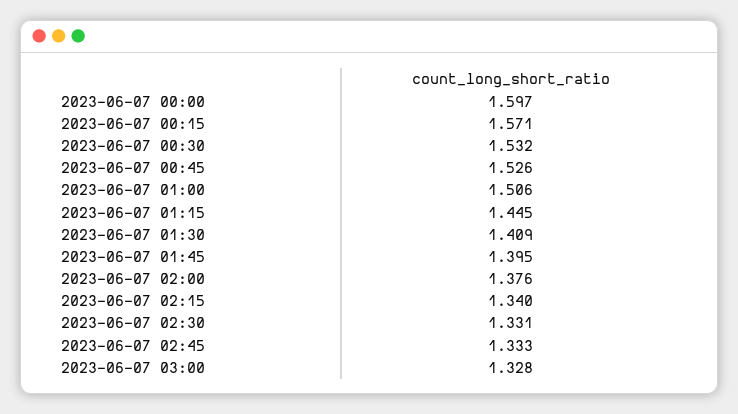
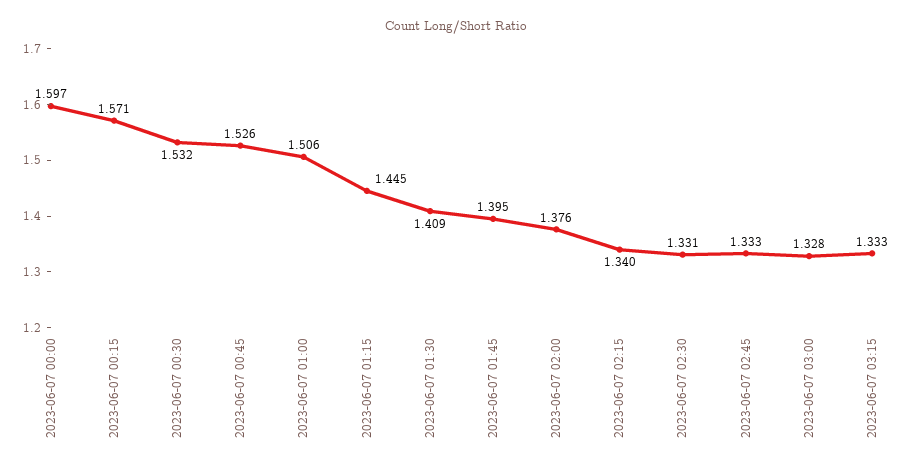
2023-06-07 03:15: none -> 1.333

